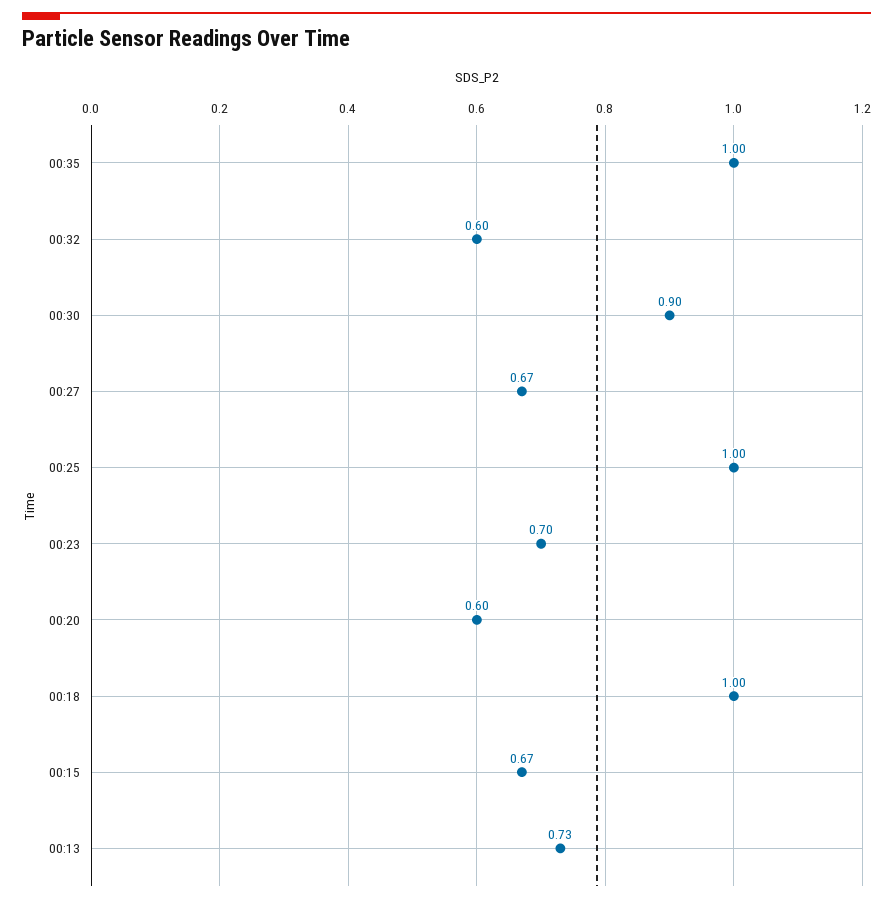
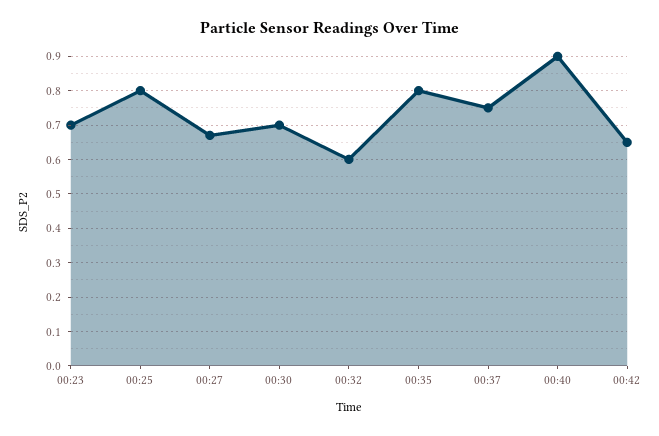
00:35: 1 -> 0.8
00:30: 0.9 -> 0.7
00:25: 1 -> 0.8
00:20: 0.6 -> none
00:18: 1 -> none
00:15: 0.67 -> none
00:13: 0.73 -> none
00:37: none -> 0.75
00:40: none -> 0.9
00:42: none -> 0.65

